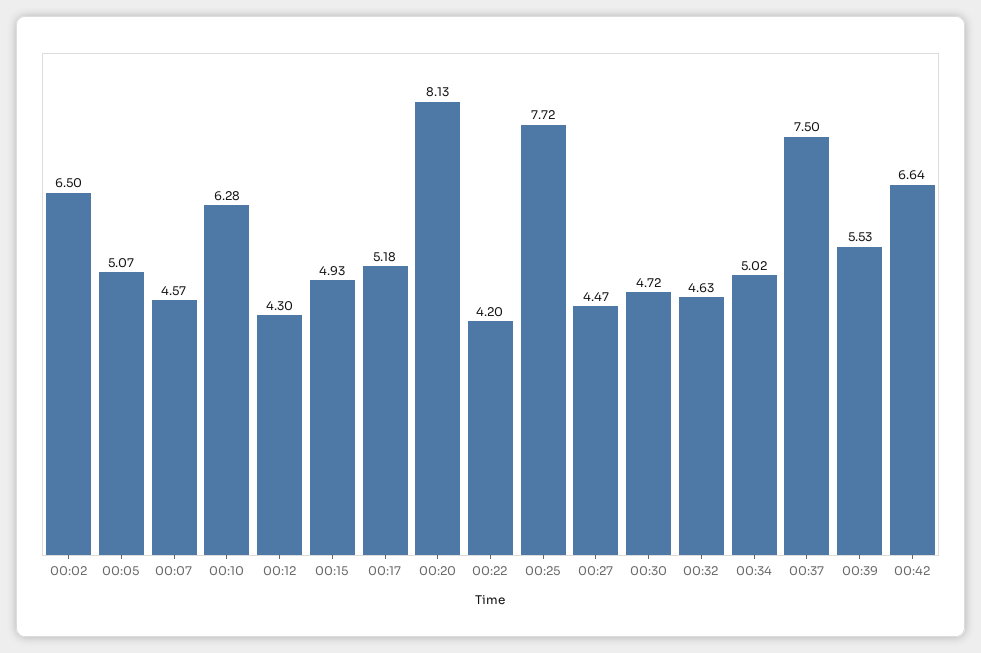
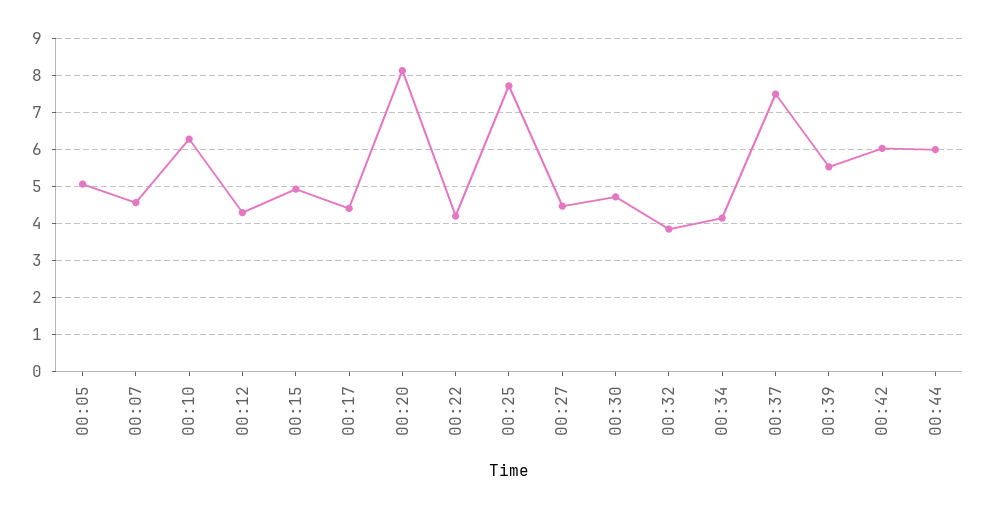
00:02: 6.5 -> none
00:17: 5.18 -> 4.4
00:32: 4.63 -> 3.8
00:34: 5.02 -> 4.2
00:42: 6.64 -> 6
00:44: none -> 6

